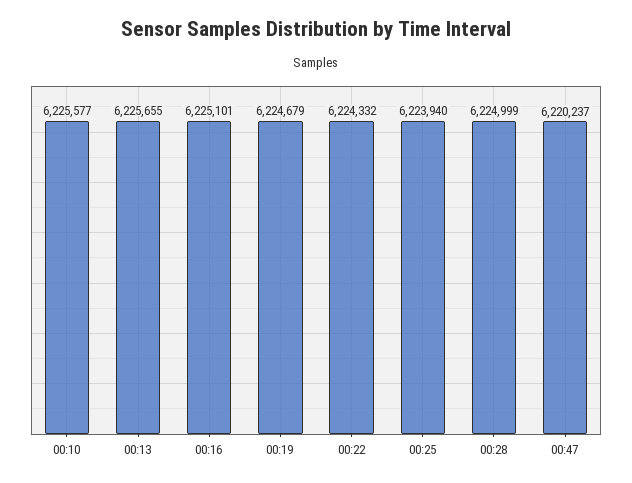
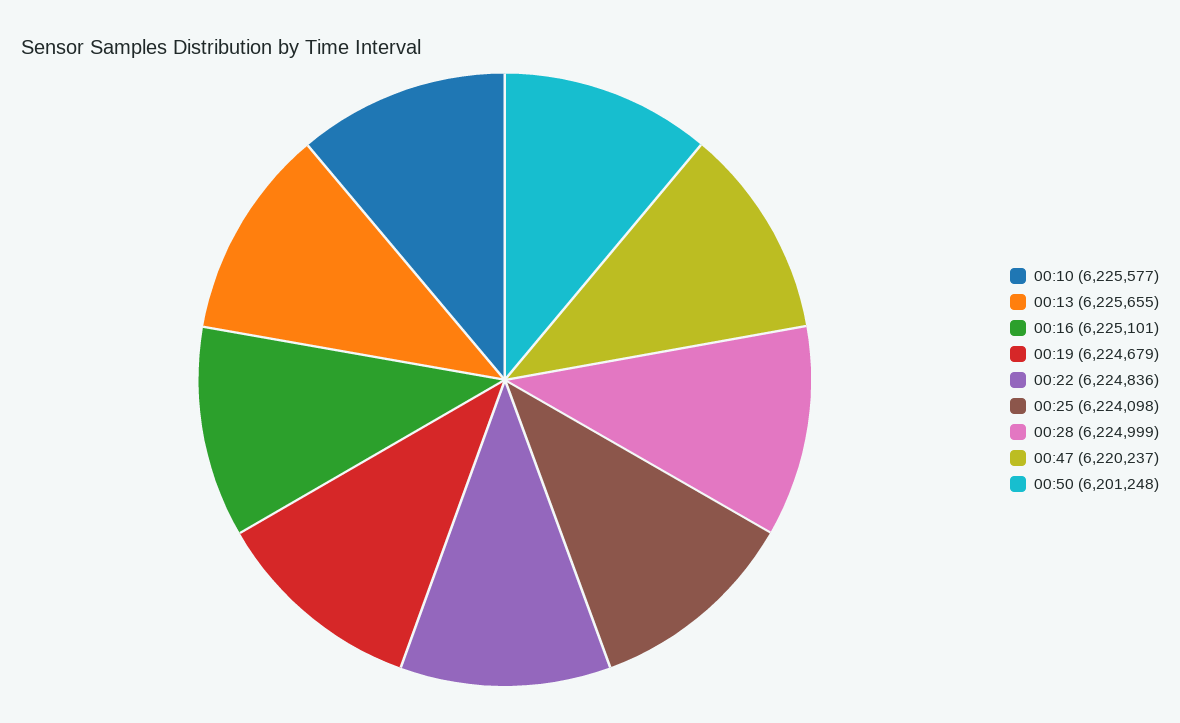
00:22: 6224332 -> 6224836
00:25: 6223940 -> 6224098
00:50: none -> 6201248

